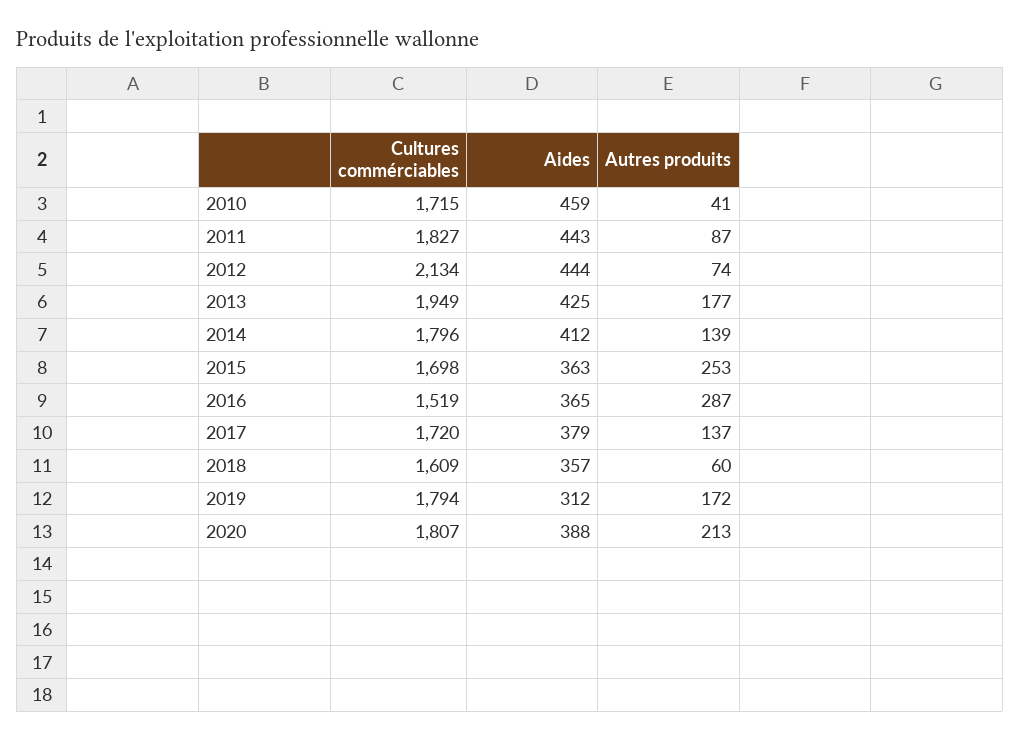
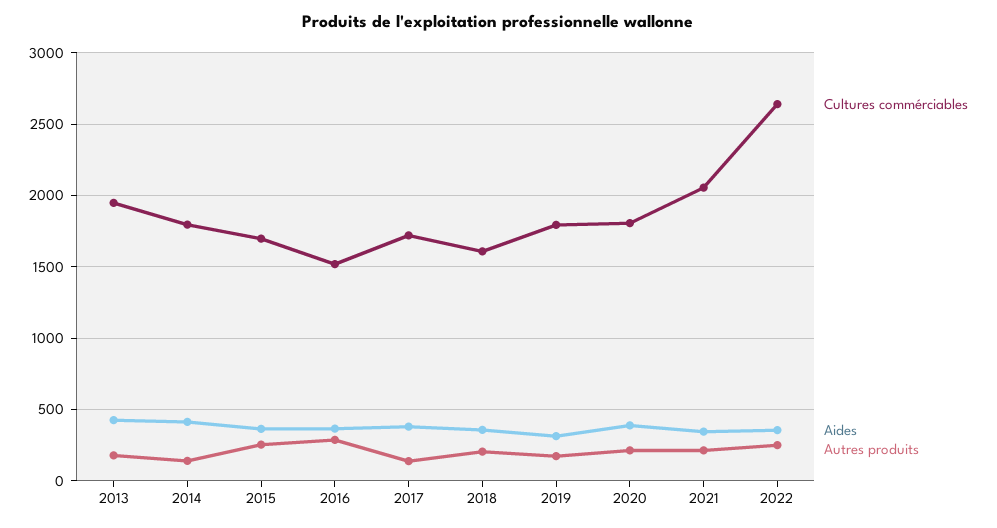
Cultures commérciables, 2010: 1715 -> none
Aides, 2010: 459 -> none
Autres produits, 2010: 41 -> none
Cultures commérciables, 2011: 1827 -> none
Aides, 2011: 443 -> none
Autres produits, 2011: 87 -> none
Cultures commérciables, 2012: 2134 -> none
Aides, 2012: 444 -> none
Autres produits, 2012: 74 -> none
Autres produits, 2018: 60 -> 200
Cultures commérciables, 2021: none -> 2050
Aides, 2021: none -> 350
Autres produits, 2021: none -> 200
Cultures commérciables, 2022: none -> 2650
Aides, 2022: none -> 350
Autres produits, 2022: none -> 250

